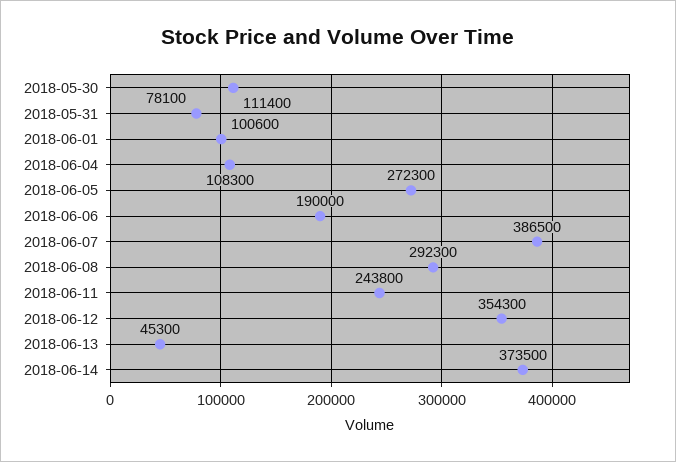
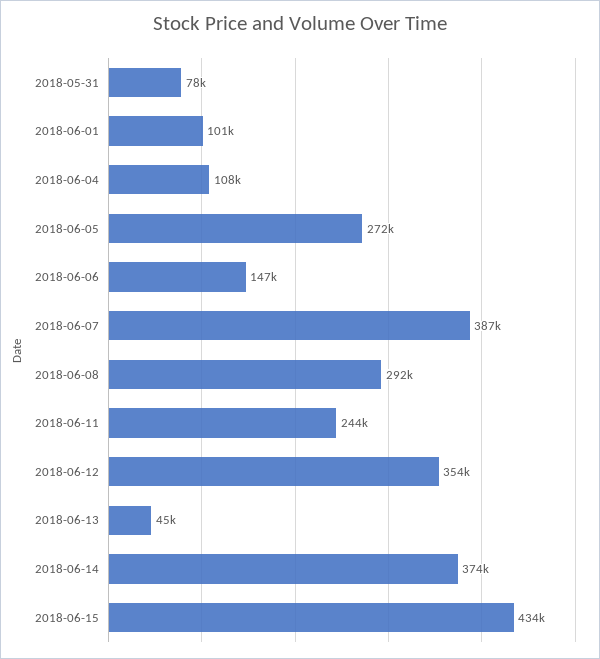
2018-05-30: 111400 -> none
2018-06-06: 190000 -> 147000
2018-06-15: none -> 434000

